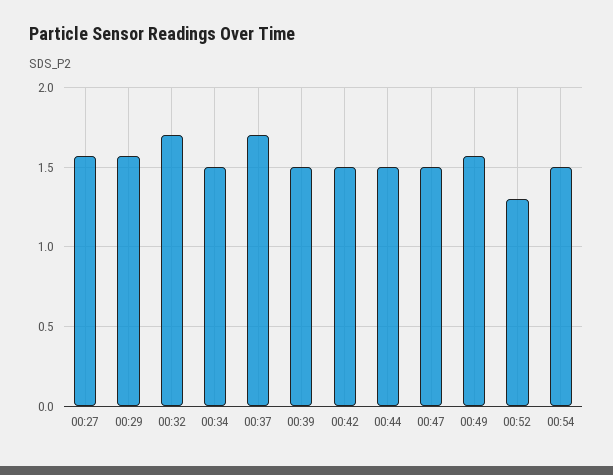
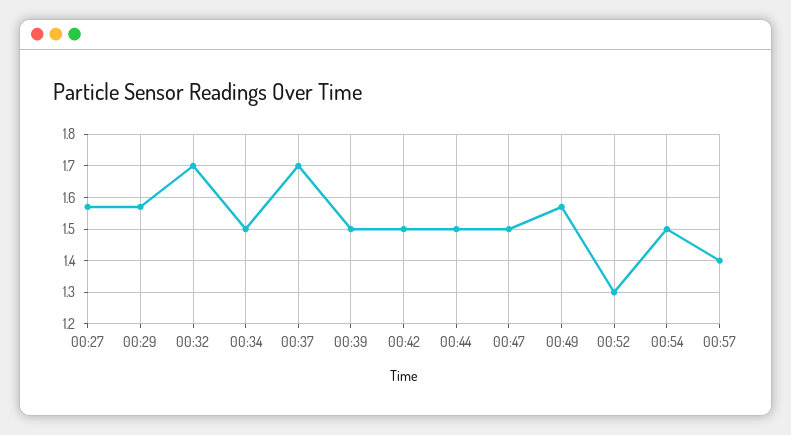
00:57: none -> 1.4

